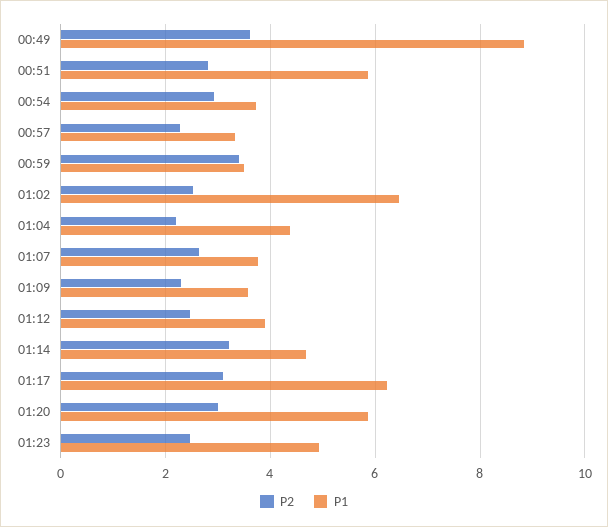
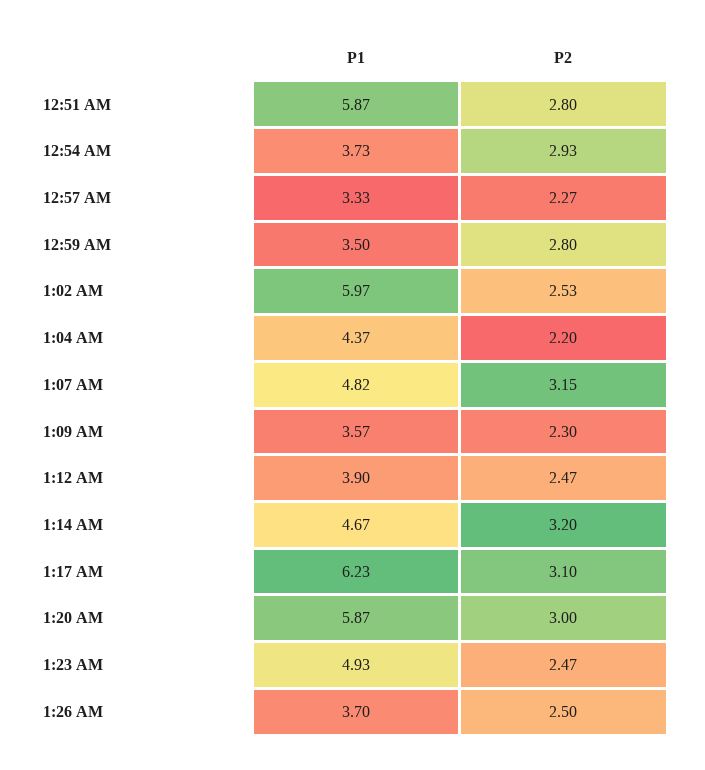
P2, 00:49: 3.6 -> none
P1, 00:49: 8.8 -> none
P2, 00:59: 3.4 -> 2.8
P1, 01:02: 6.4 -> 5.97
P2, 01:07: 2.6 -> 3.15
P1, 01:07: 3.8 -> 4.82
P1, 1:26 AM: none -> 3.7
P2, 1:26 AM: none -> 2.5

